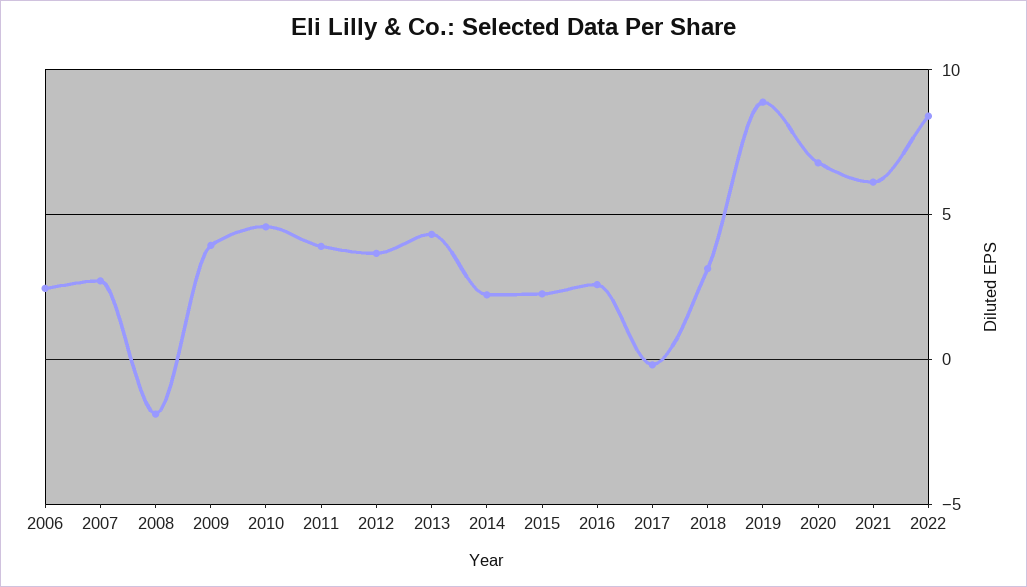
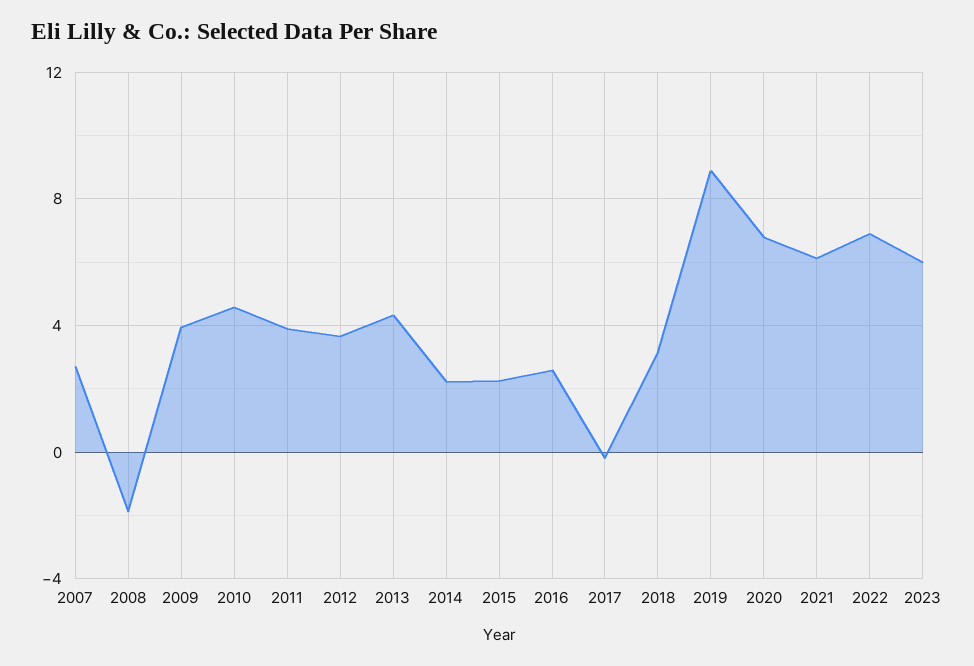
2006: 2.5 -> none
2022: 8.5 -> 7
2023: none -> 6

